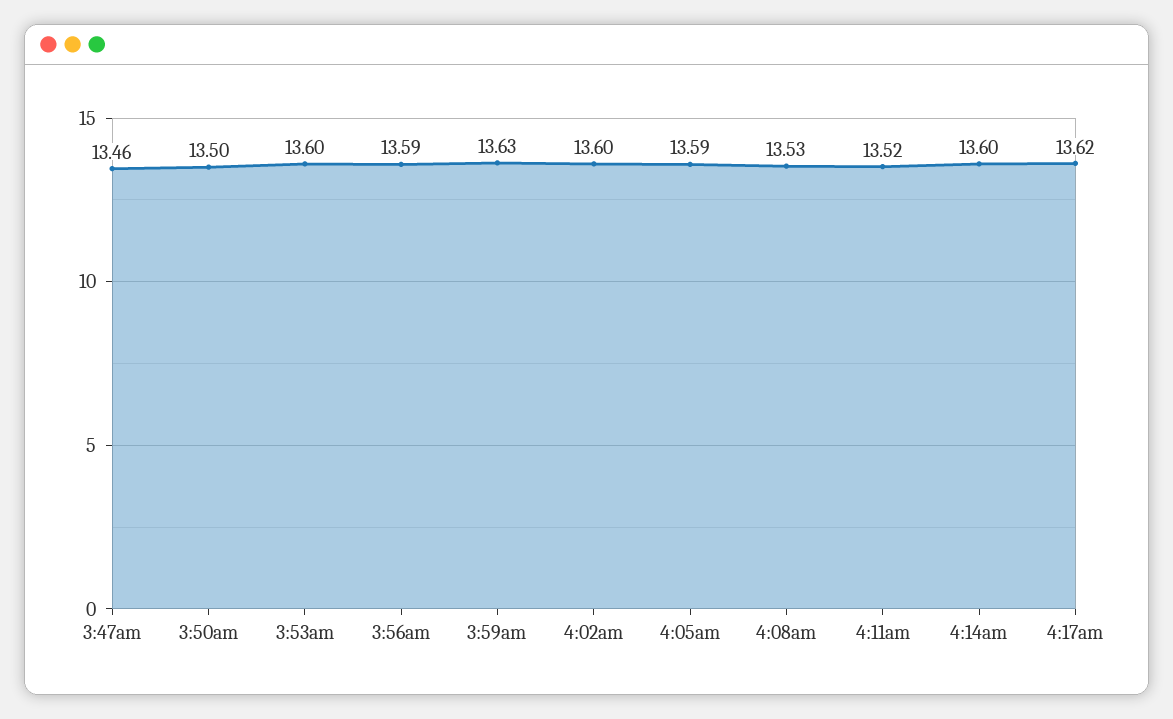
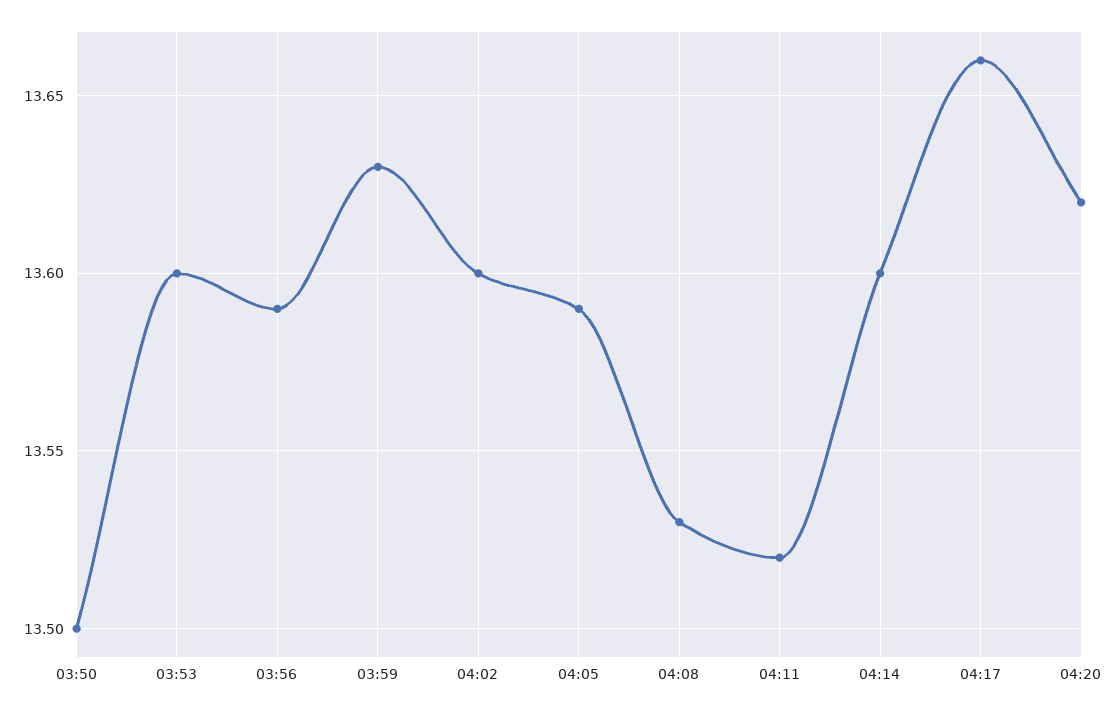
3:47am: 13.46 -> none
4:17am: 13.62 -> 13.66
04:20: none -> 13.62

